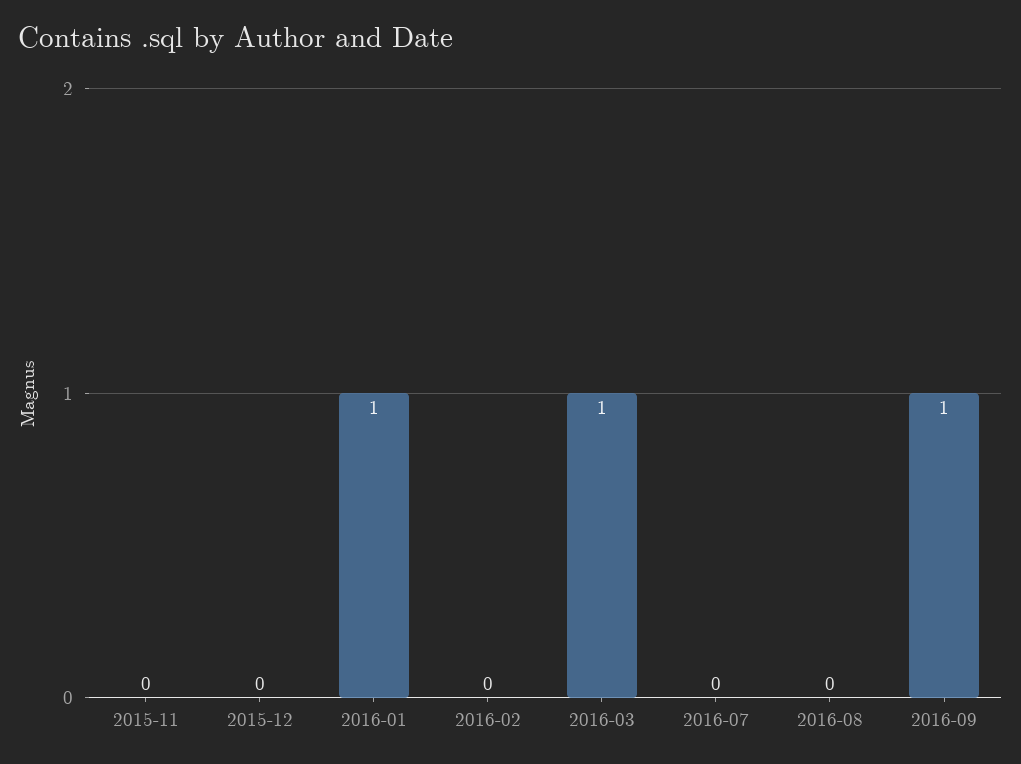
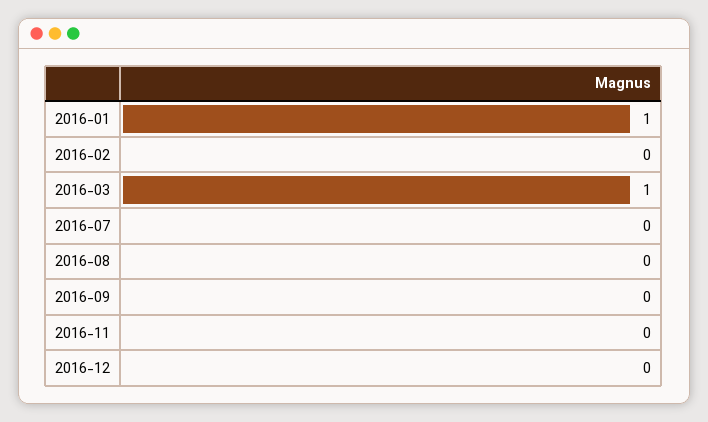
2015-11: 0 -> none
2015-12: 0 -> none
2016-09: 1 -> 0
2016-11: none -> 0
2016-12: none -> 0

